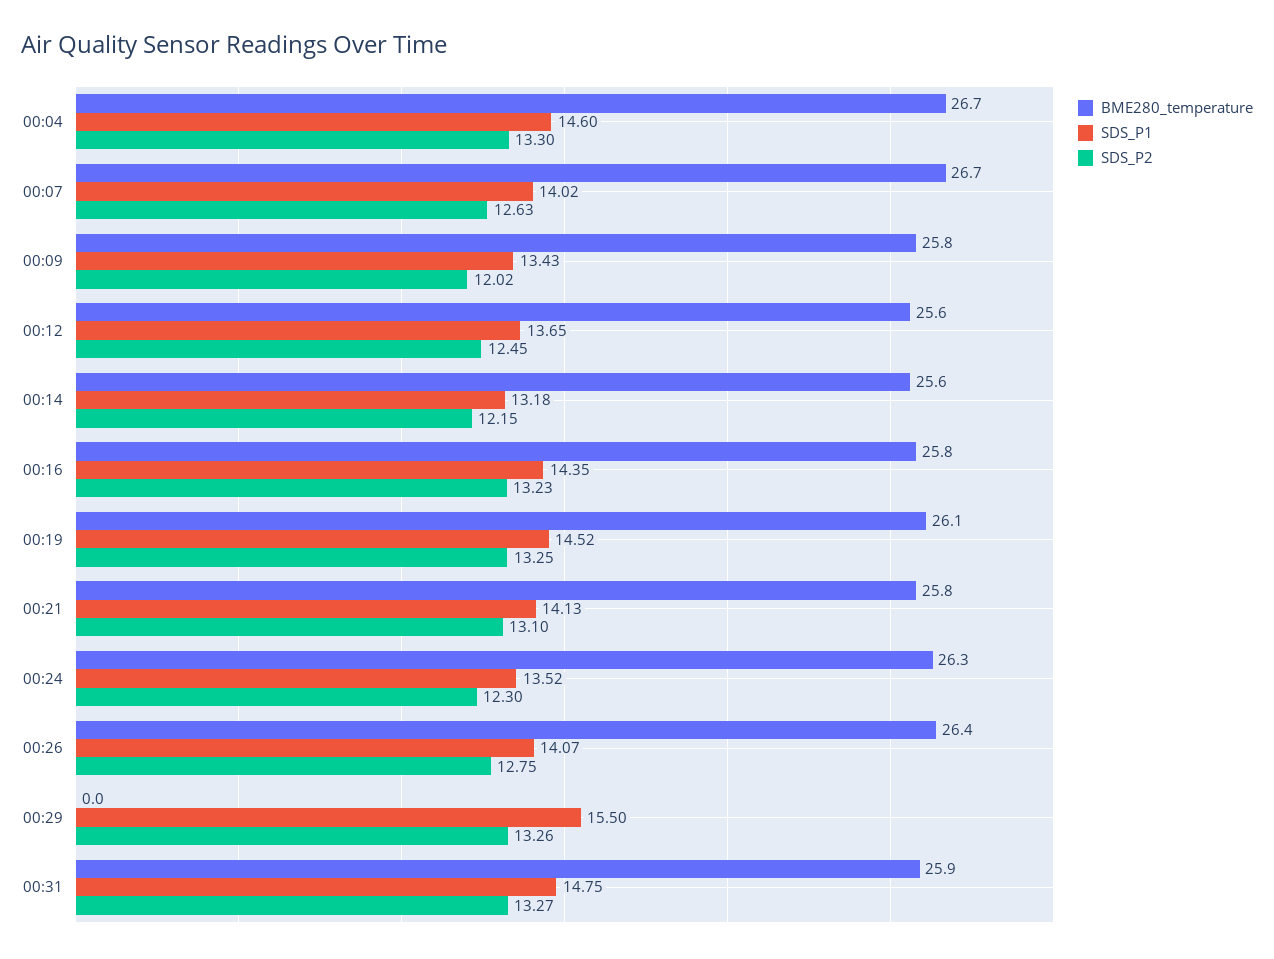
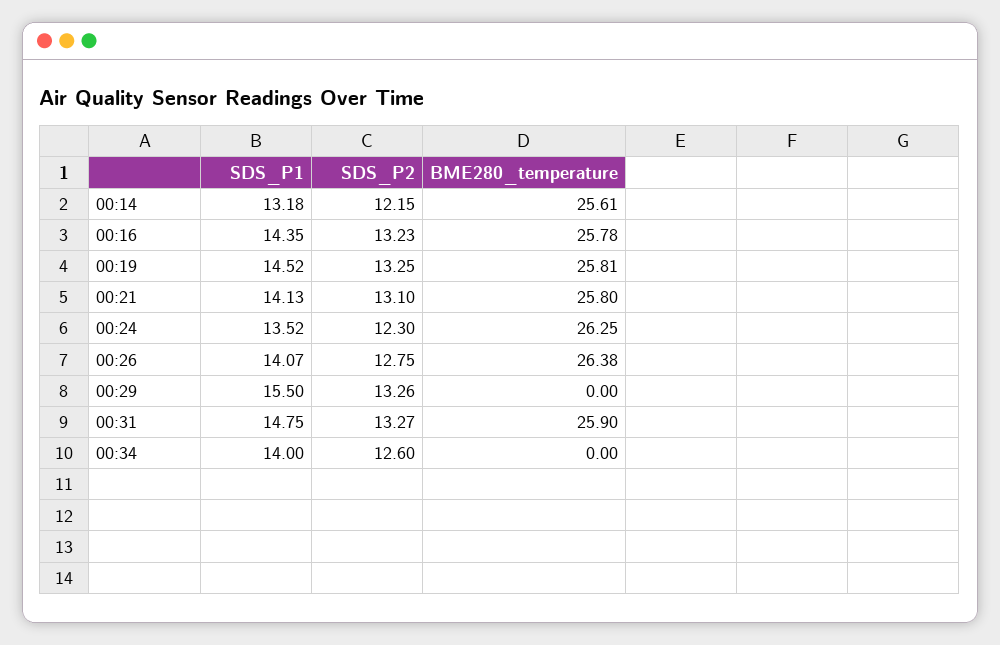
BME280_temperature, 00:04: 26.7 -> none
SDS_P1, 00:04: 14.6 -> none
SDS_P2, 00:04: 13.3 -> none
BME280_temperature, 00:07: 26.7 -> none
SDS_P1, 00:07: 14.02 -> none
SDS_P2, 00:07: 12.63 -> none
BME280_temperature, 00:09: 25.8 -> none
SDS_P1, 00:09: 13.43 -> none
SDS_P2, 00:09: 12.02 -> none
BME280_temperature, 00:12: 25.6 -> none
SDS_P1, 00:12: 13.65 -> none
SDS_P2, 00:12: 12.45 -> none
BME280_temperature, 00:19: 26.1 -> 25.81
SDS_P1, 00:34: none -> 14
SDS_P2, 00:34: none -> 12.6
BME280_temperature, 00:34: none -> 0

